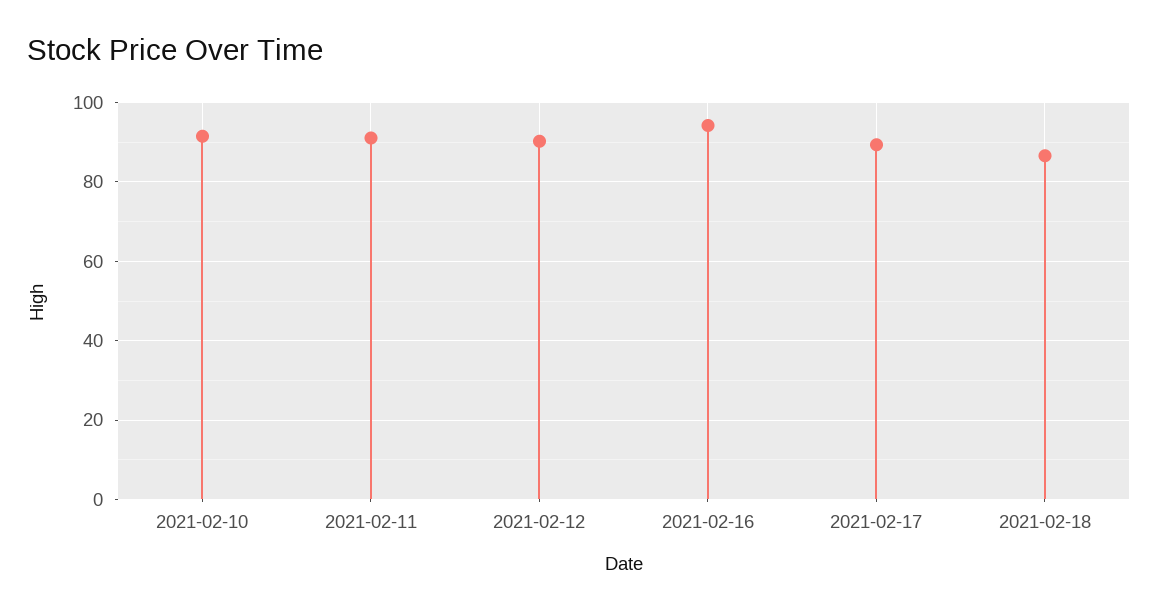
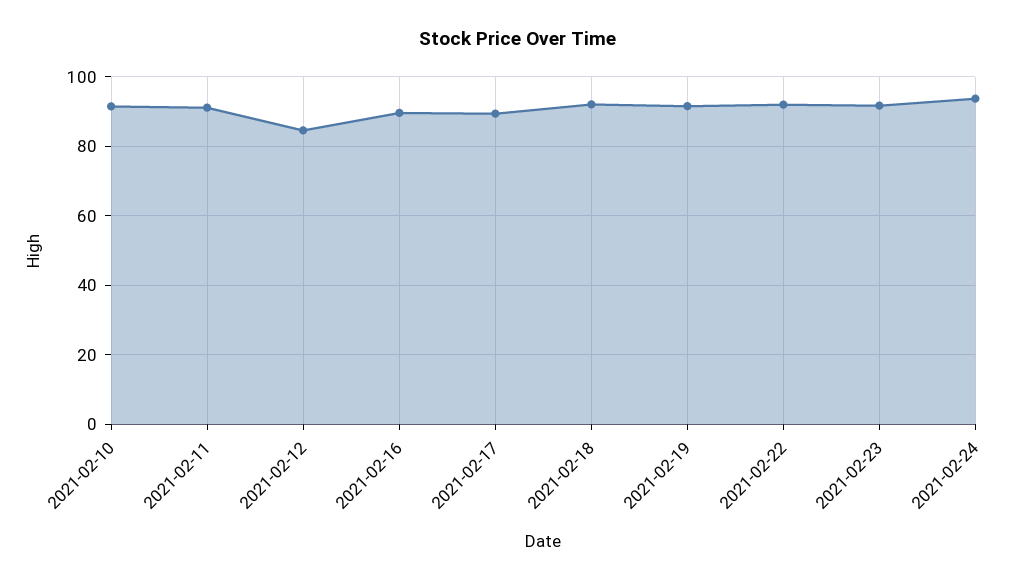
2021-02-12: 90 -> 84
2021-02-16: 94 -> 90
2021-02-18: 86 -> 92
2021-02-19: none -> 92
2021-02-22: none -> 92
2021-02-23: none -> 92
2021-02-24: none -> 94

